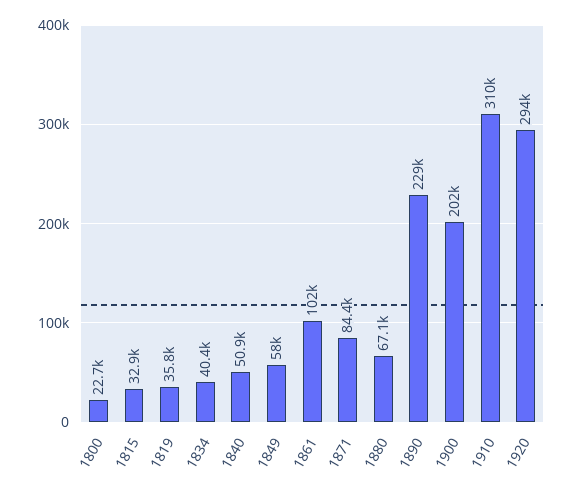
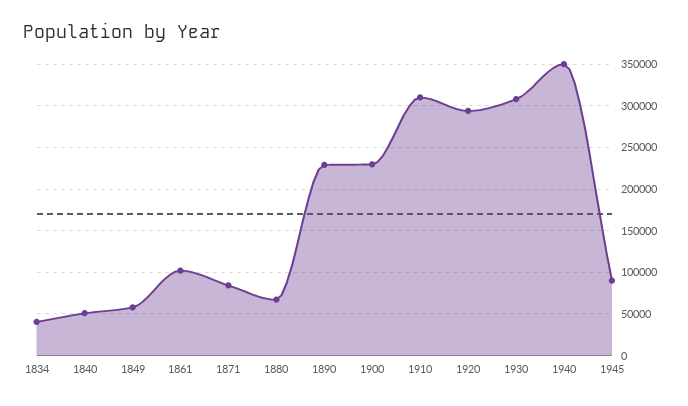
1800: 22700 -> none
1815: 32900 -> none
1819: 35800 -> none
1900: 202000 -> 230000
1930: none -> 310000
1940: none -> 350000
1945: none -> 90000

